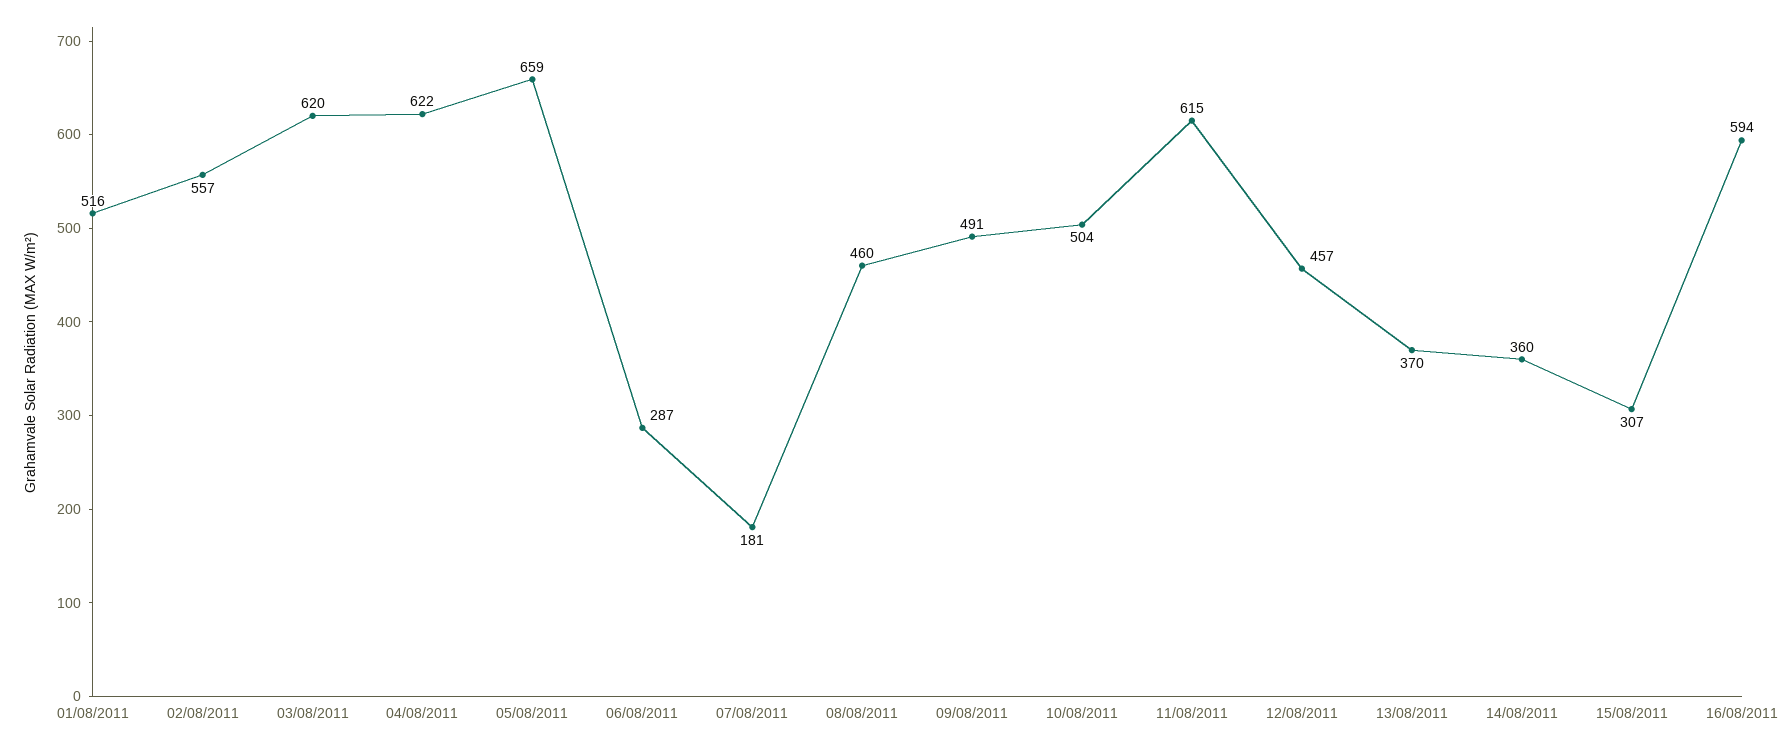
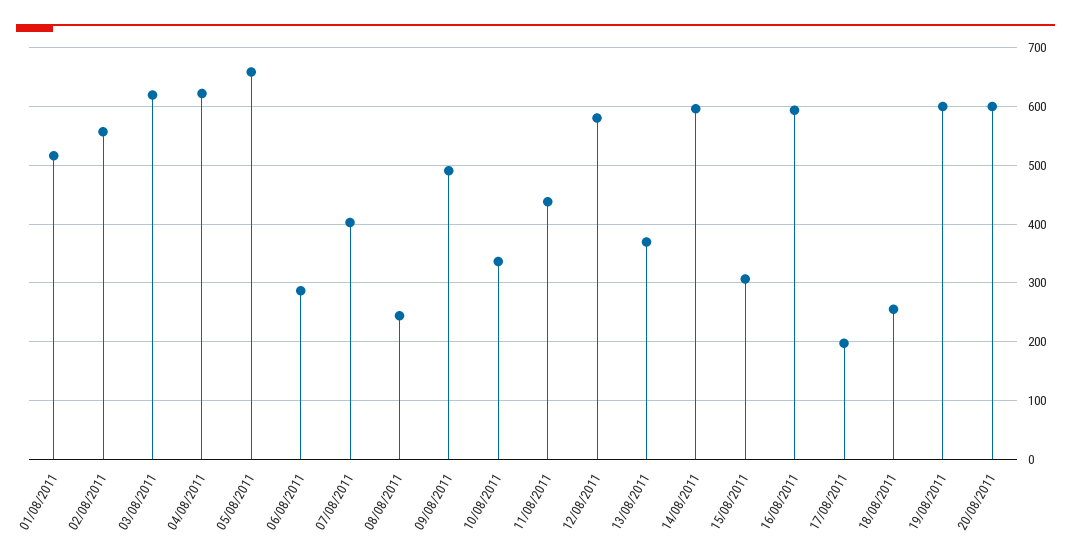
07/08/2011: 181 -> 400
08/08/2011: 460 -> 240
10/08/2011: 504 -> 340
11/08/2011: 615 -> 440
12/08/2011: 457 -> 580
14/08/2011: 360 -> 600
17/08/2011: none -> 200
18/08/2011: none -> 260
19/08/2011: none -> 600
20/08/2011: none -> 600

